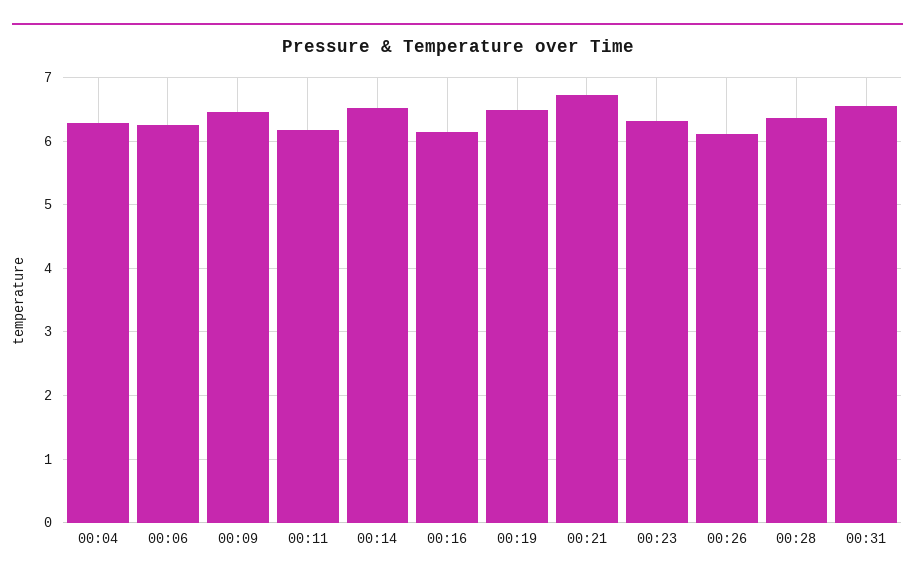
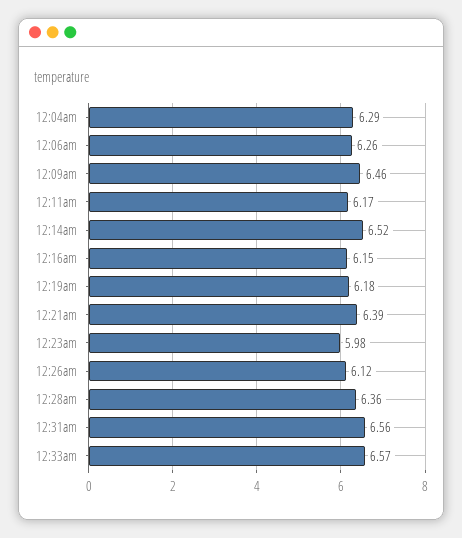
00:19: 6.5 -> 6.18
00:21: 6.7 -> 6.39
00:23: 6.3 -> 5.98
12:33am: none -> 6.57

